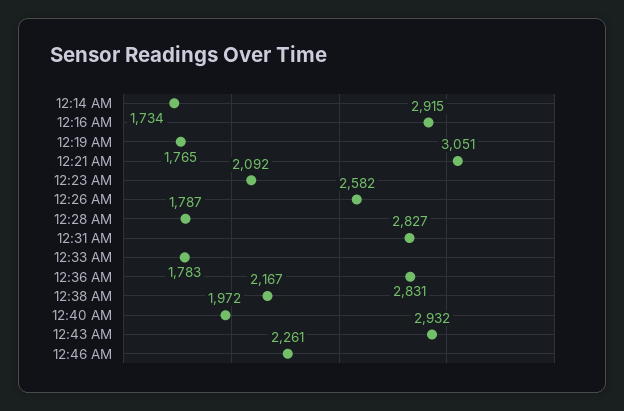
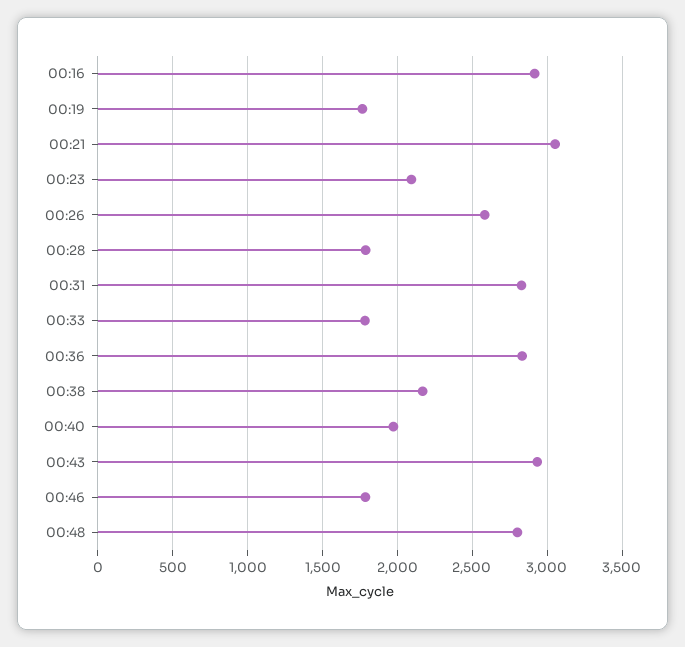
12:14 AM: 1734 -> none
12:46 AM: 2261 -> 1800
00:48: none -> 2800

